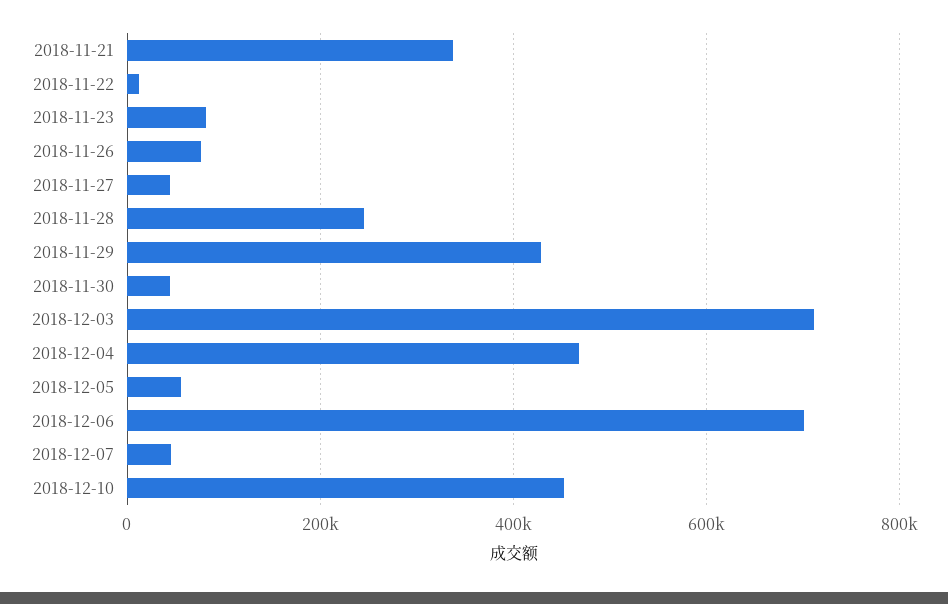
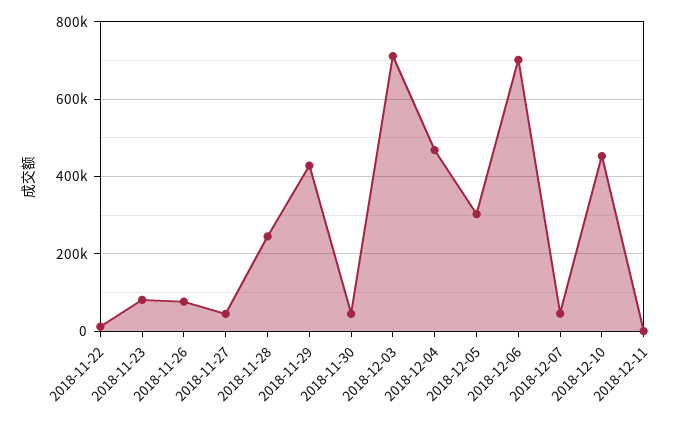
2018-11-21: 340000 -> none
2018-12-05: 60000 -> 300000
2018-12-11: none -> 0

